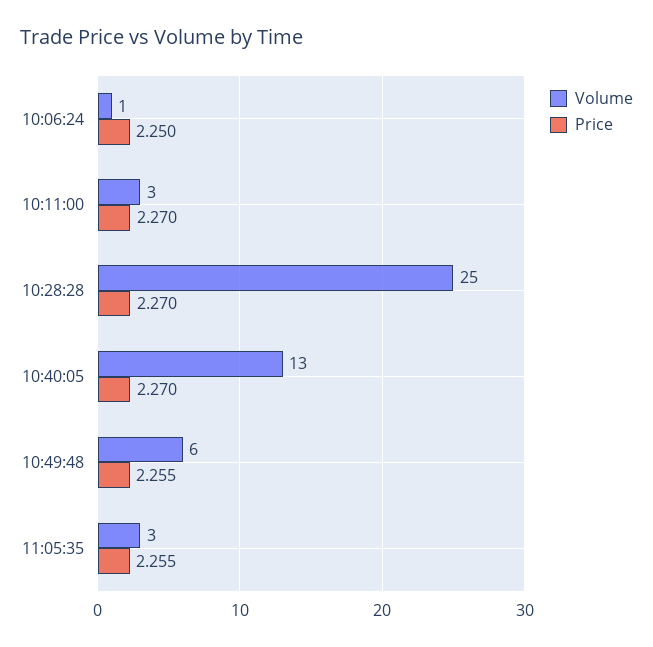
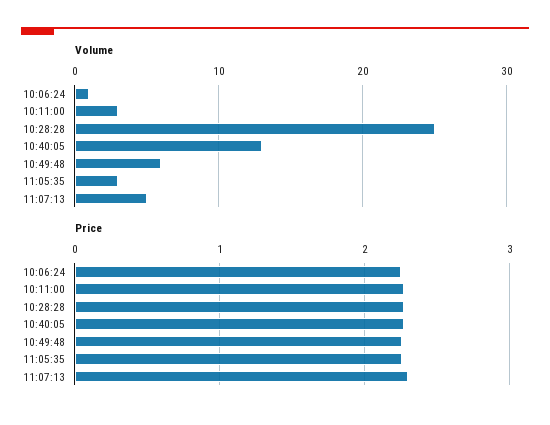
Volume, 11:07:13: none -> 5
Price, 11:07:13: none -> 2.3

